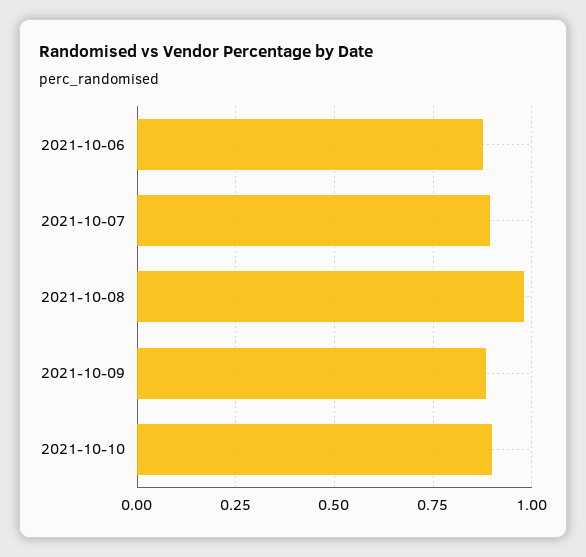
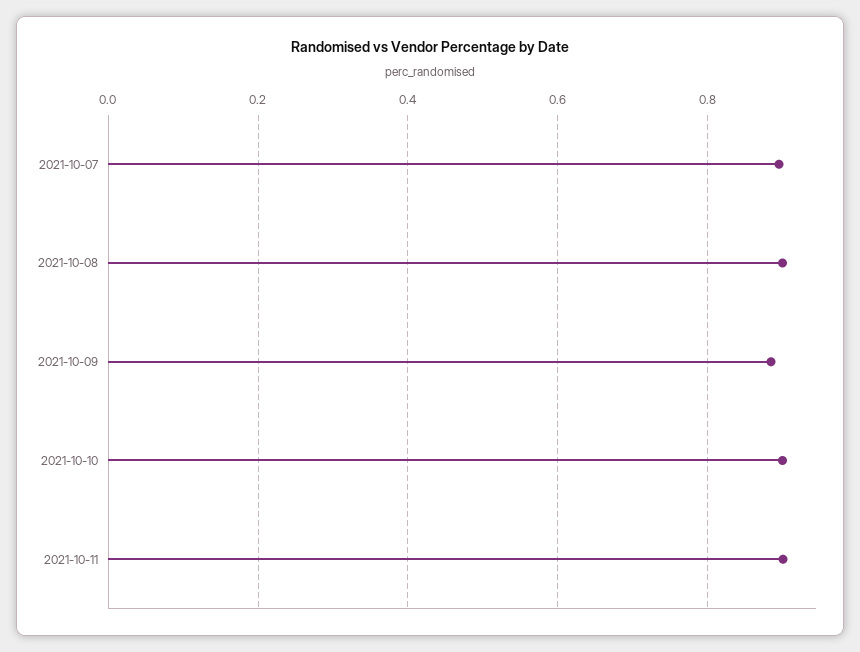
2021-10-06: 0.875 -> none
2021-10-08: 0.975 -> 0.9
2021-10-11: none -> 0.9

